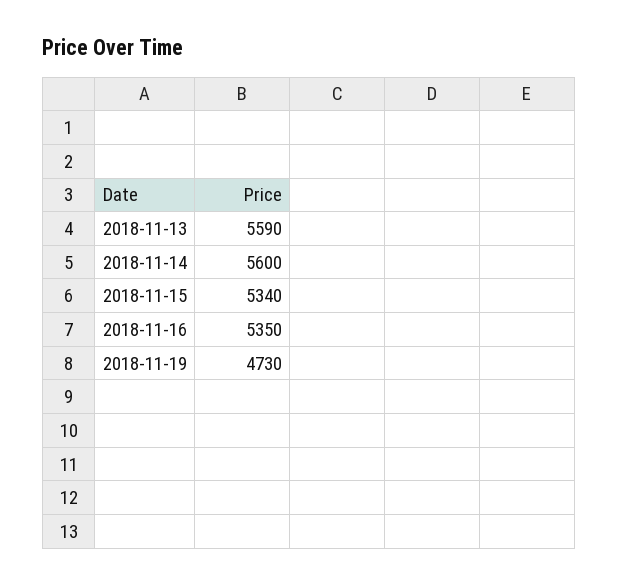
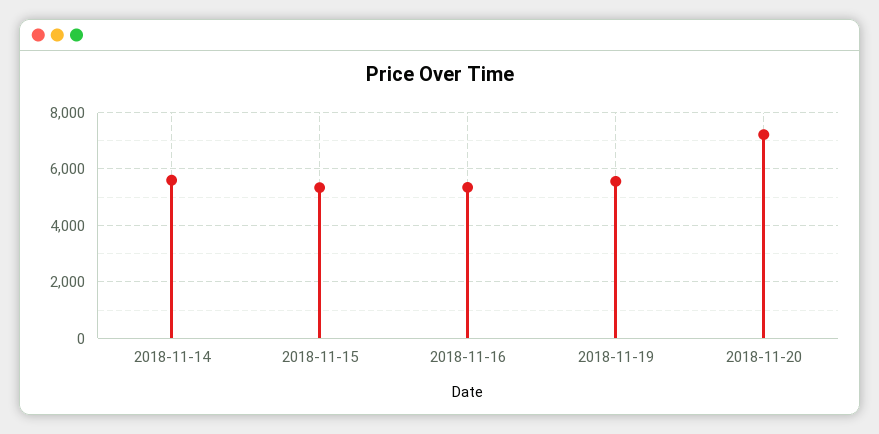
2018-11-13: 5590 -> none
2018-11-19: 4730 -> 5500
2018-11-20: none -> 7250

